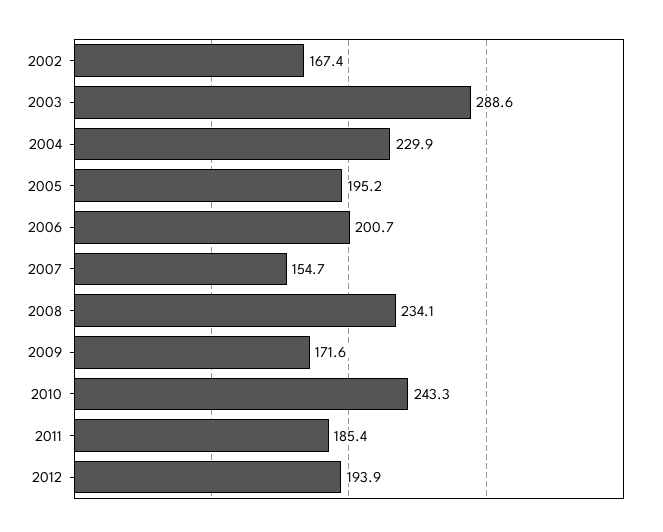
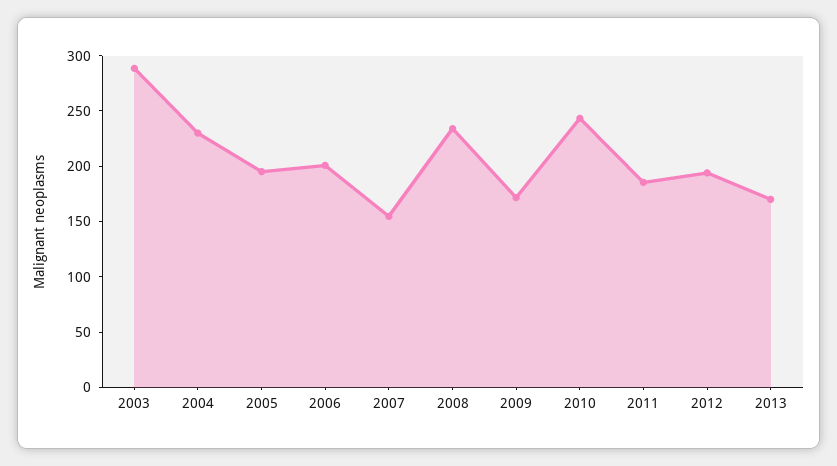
2002: 167.4 -> none
2013: none -> 170

